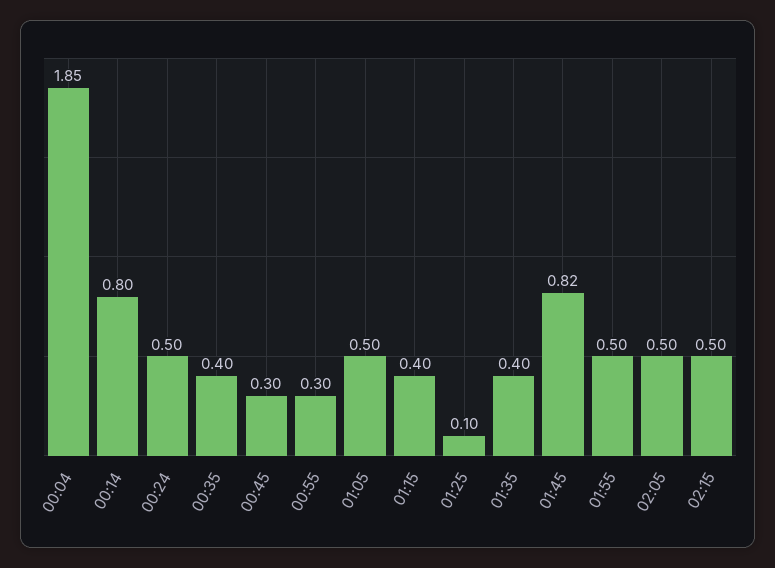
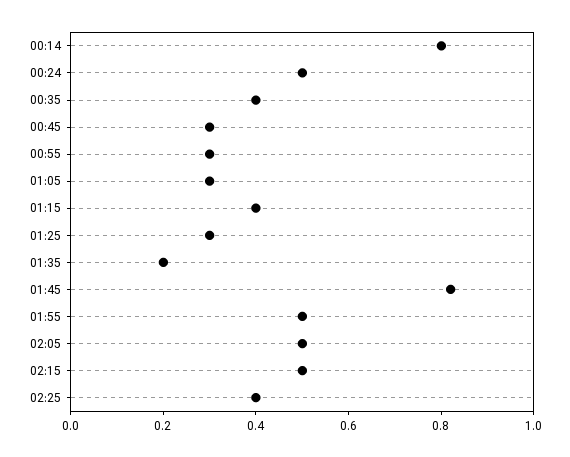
00:04: 1.85 -> none
01:05: 0.5 -> 0.3
01:25: 0.1 -> 0.3
01:35: 0.4 -> 0.2
02:25: none -> 0.4

